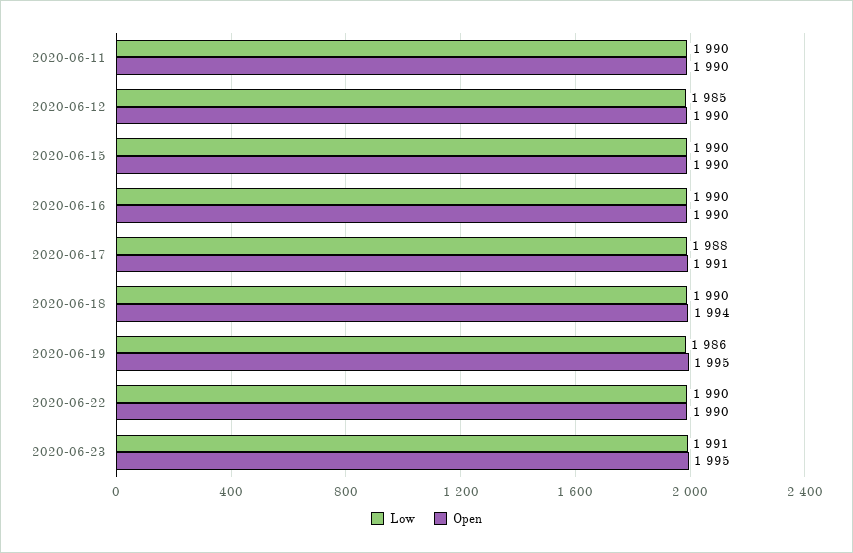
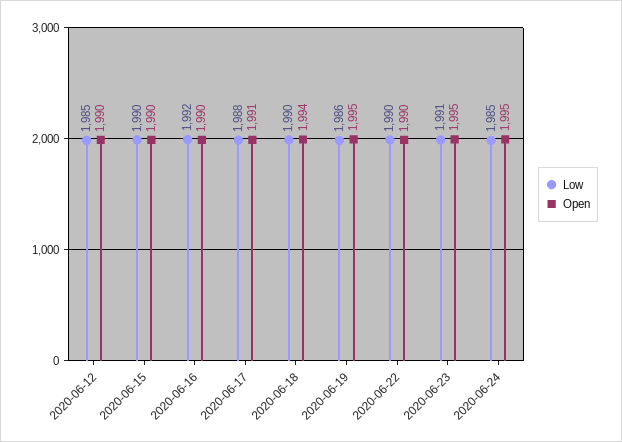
Low, 2020-06-11: 1990 -> none
Open, 2020-06-11: 1990 -> none
Low, 2020-06-16: 1990 -> 1992
Low, 2020-06-24: none -> 1985
Open, 2020-06-24: none -> 1995

